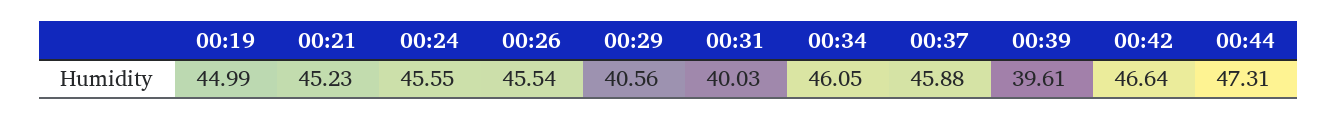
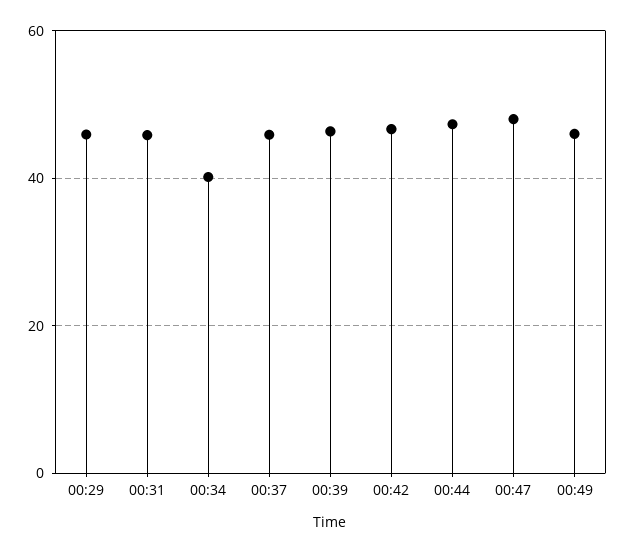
00:19: 44.99 -> none
00:21: 45.23 -> none
00:24: 45.55 -> none
00:26: 45.54 -> none
00:29: 40.56 -> 46
00:31: 40.03 -> 46
00:34: 46.05 -> 40
00:39: 39.61 -> 46
00:47: none -> 48
00:49: none -> 46

